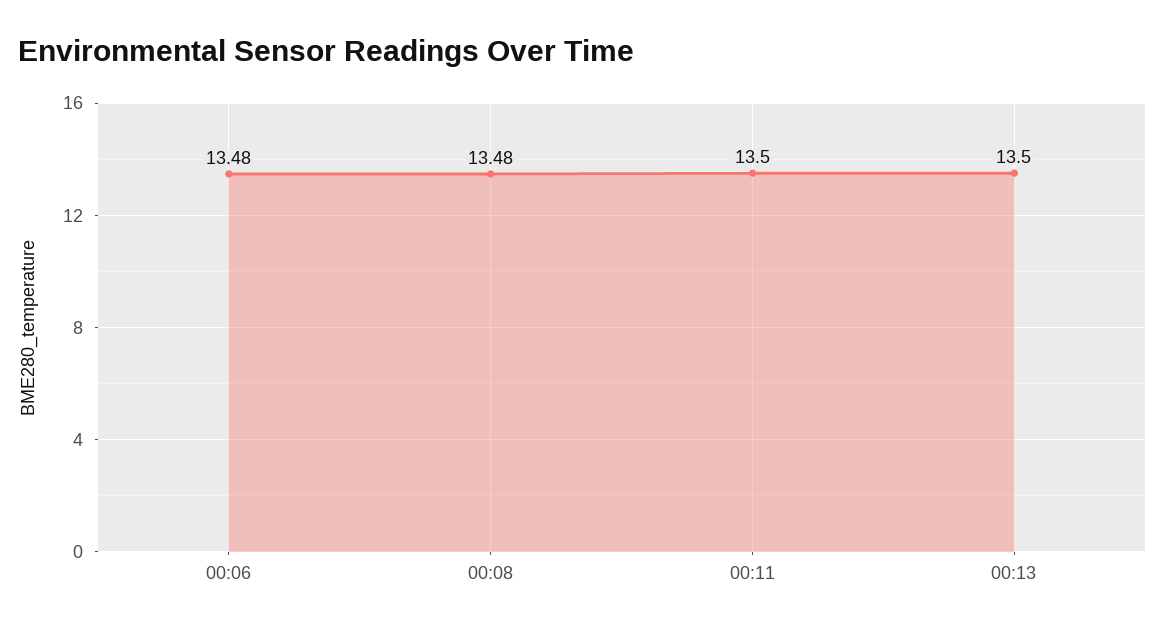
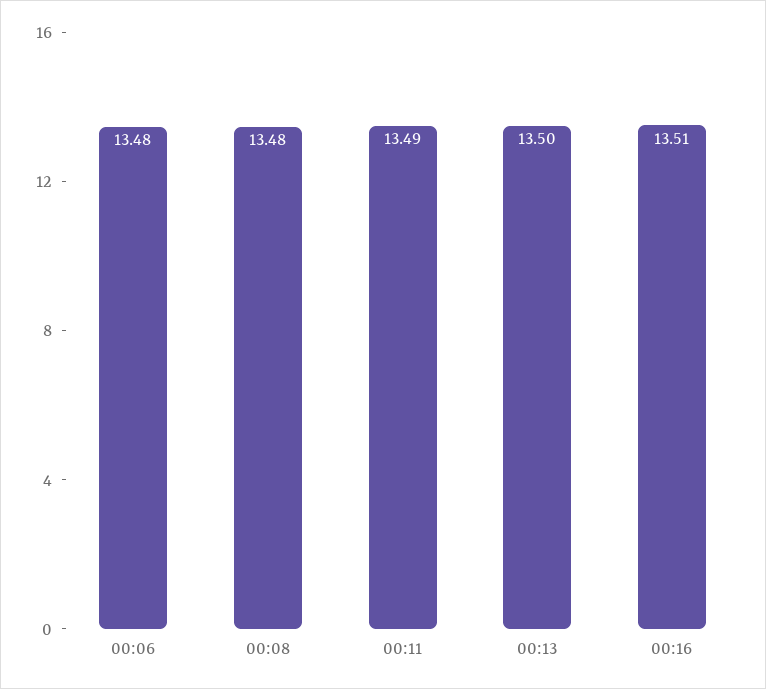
00:11: 13.5 -> 13.49
00:16: none -> 13.51

